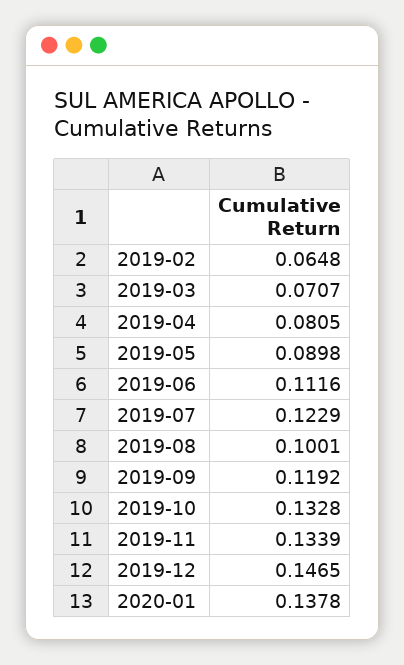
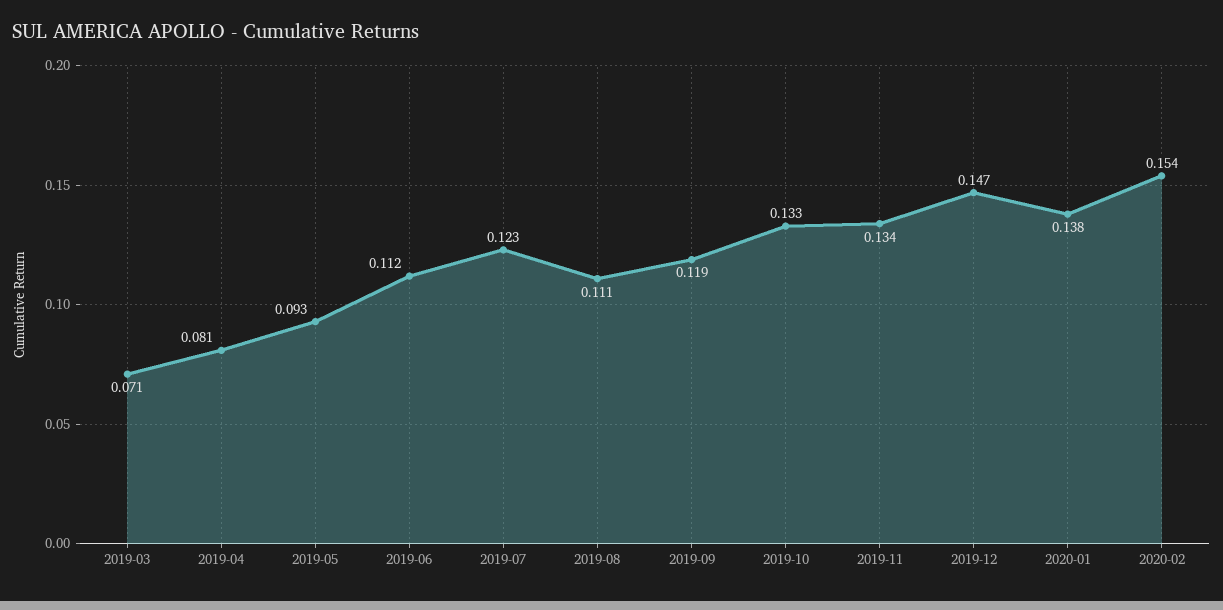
2019-02: 0.0648 -> none
2019-05: 0.0898 -> 0.093
2019-08: 0.1001 -> 0.111
2020-02: none -> 0.154

